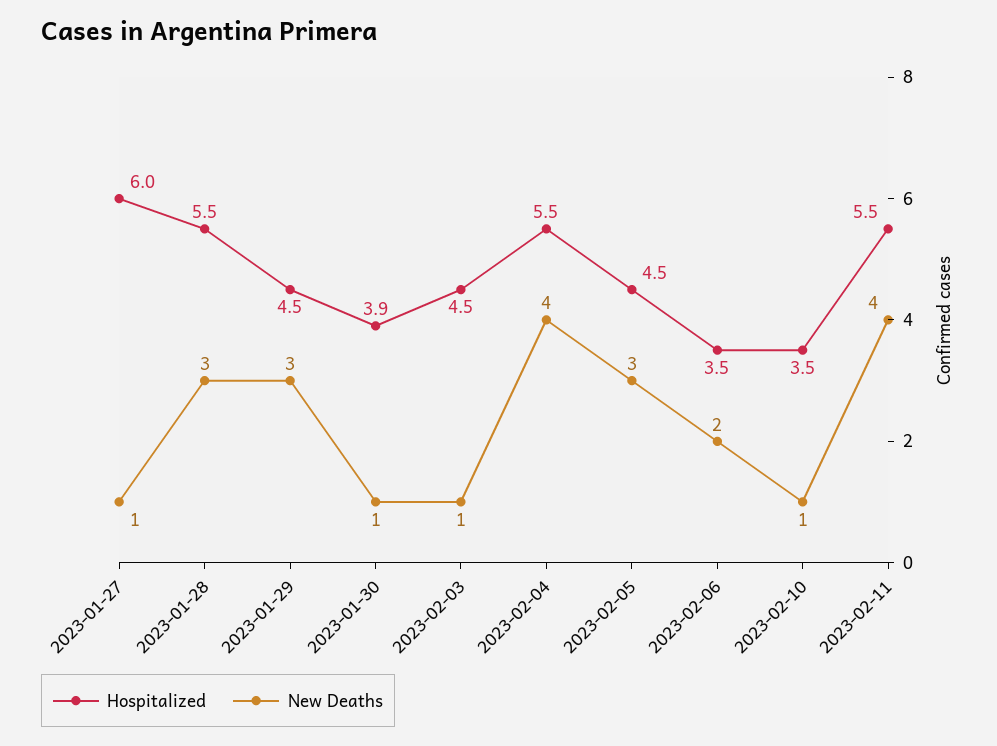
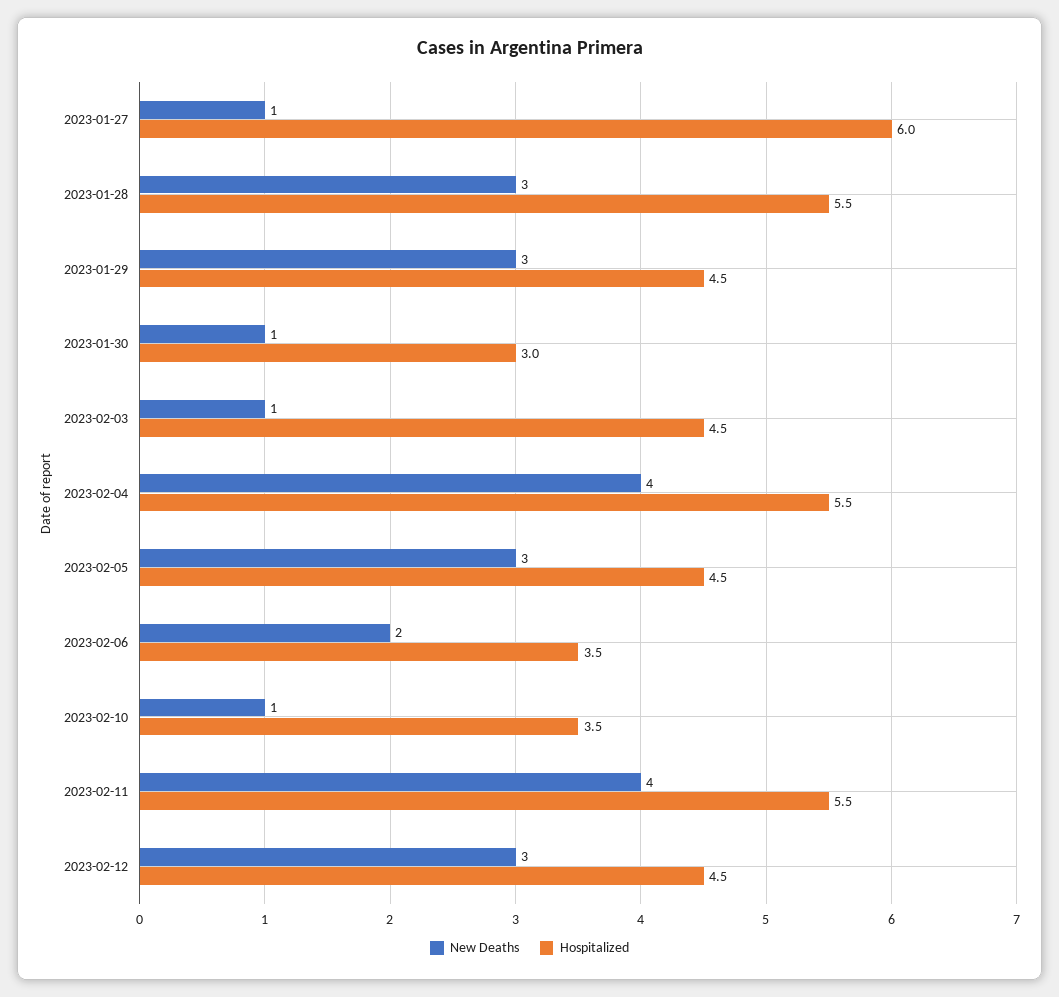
Hospitalized, 2023-01-30: 3.9 -> 3
New Deaths, 2023-02-12: none -> 3
Hospitalized, 2023-02-12: none -> 4.5

